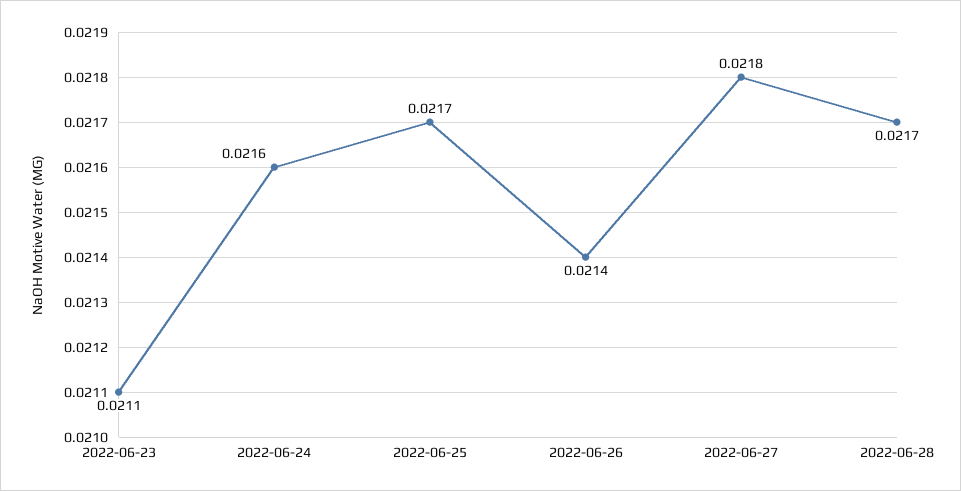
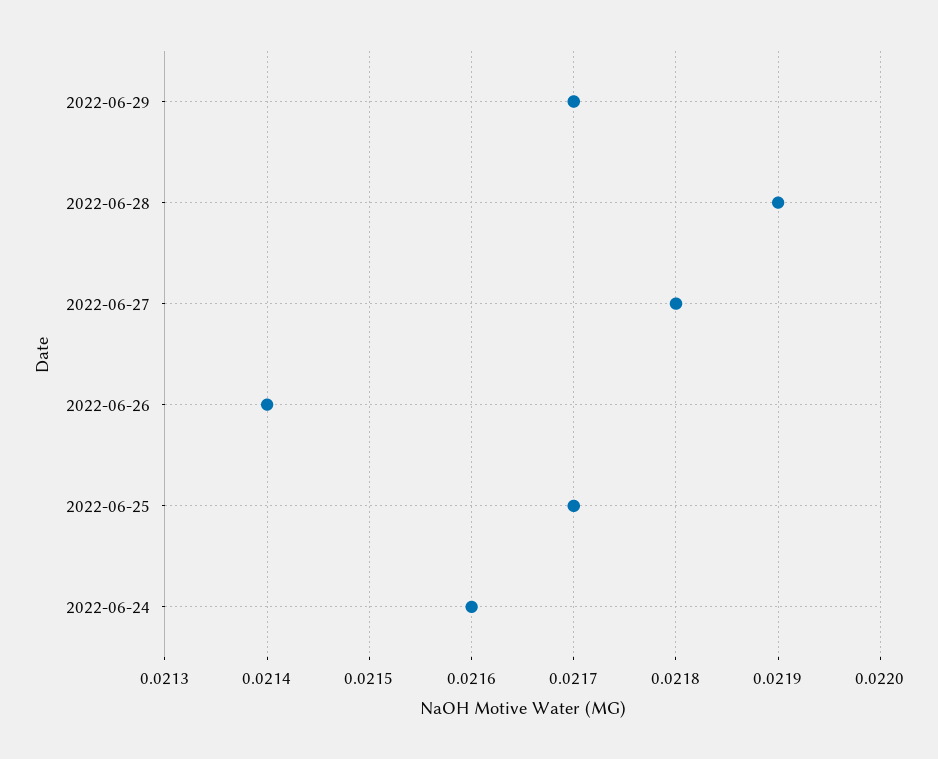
2022-06-23: 0.0211 -> none
2022-06-28: 0.0217 -> 0.0219
2022-06-29: none -> 0.0217

